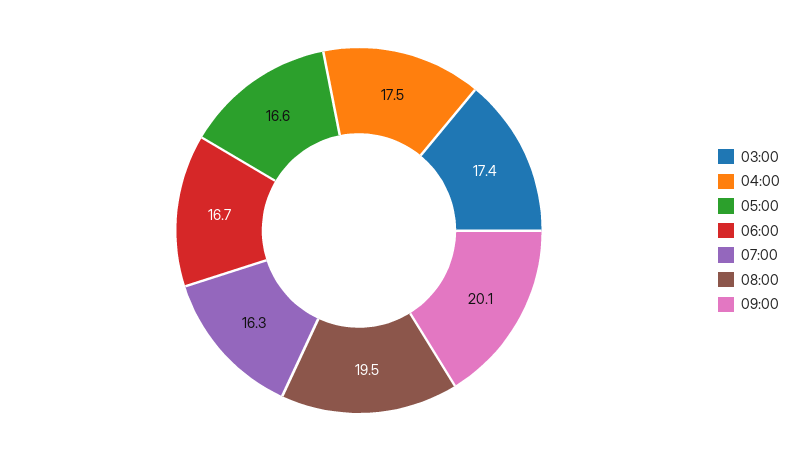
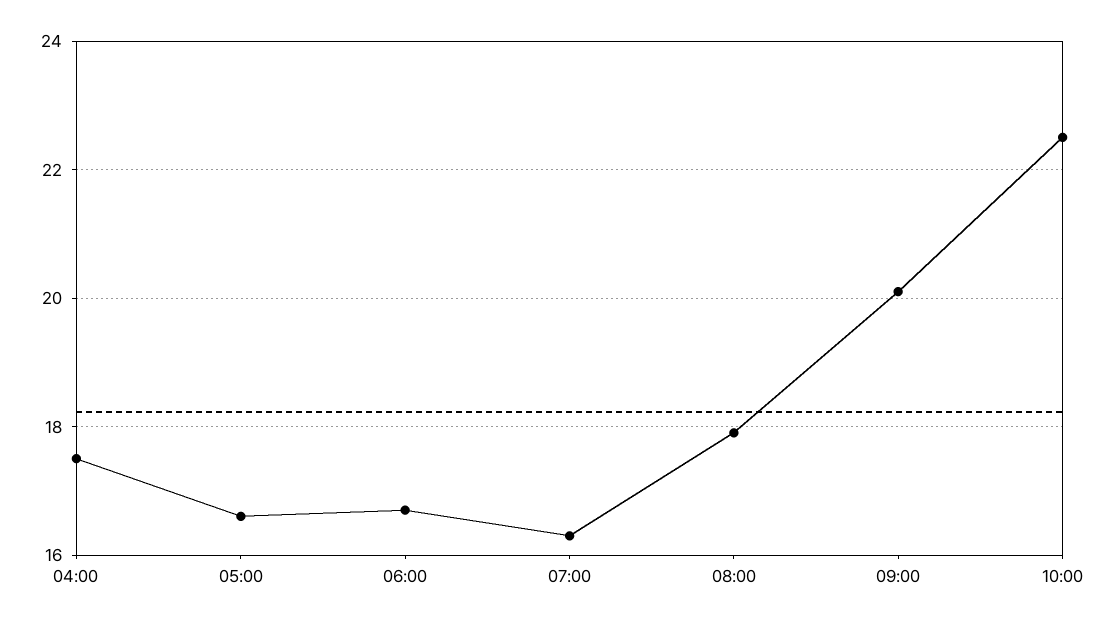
03:00: 17.4 -> none
08:00: 19.5 -> 18
10:00: none -> 22.5

